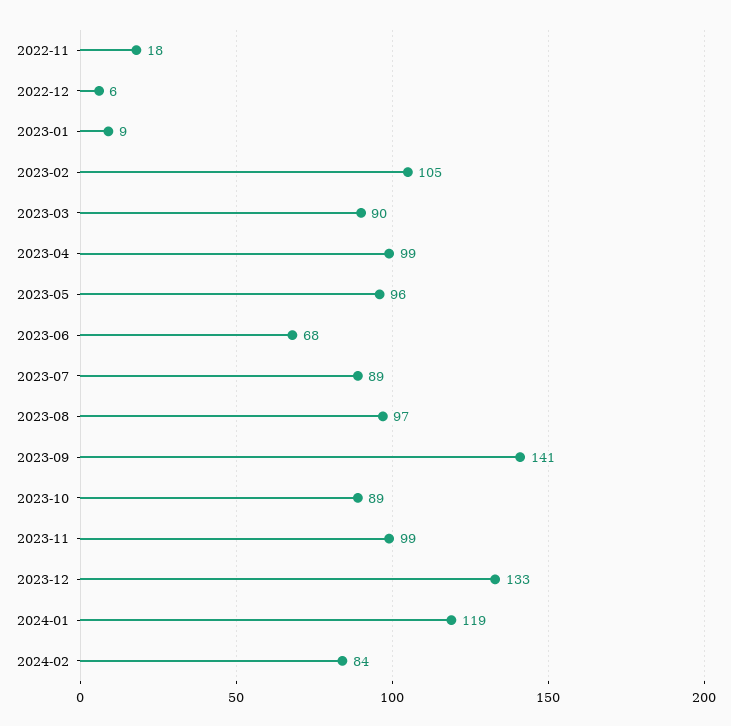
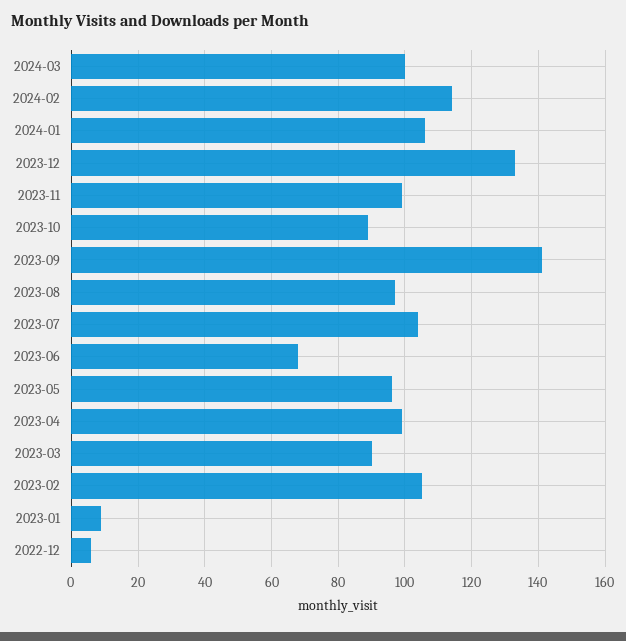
2022-11: 18 -> none
2023-07: 89 -> 105
2024-01: 119 -> 105
2024-02: 84 -> 115
2024-03: none -> 100

